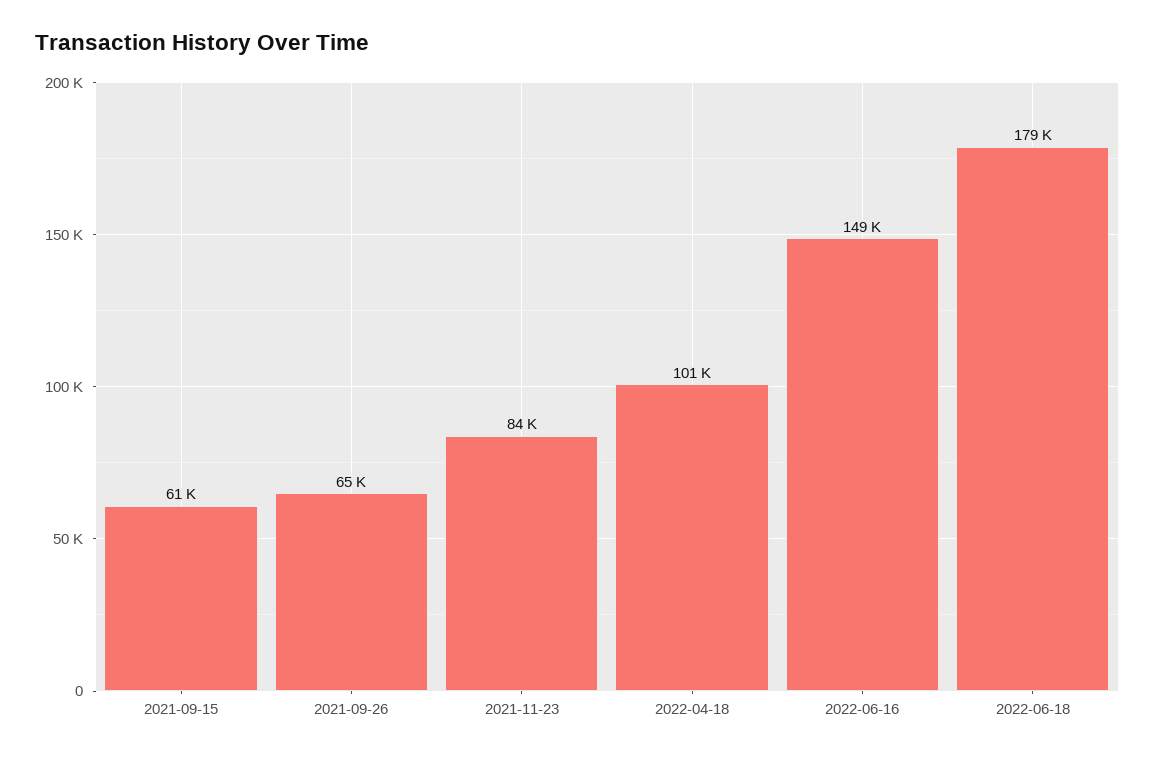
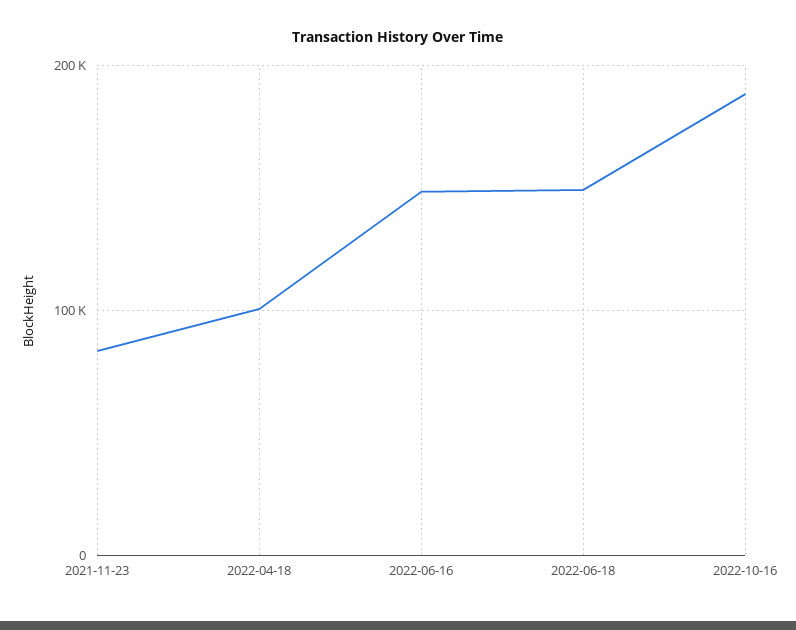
2021-09-15: 61000 -> none
2021-09-26: 65000 -> none
2022-06-18: 179000 -> 150000
2022-10-16: none -> 190000

